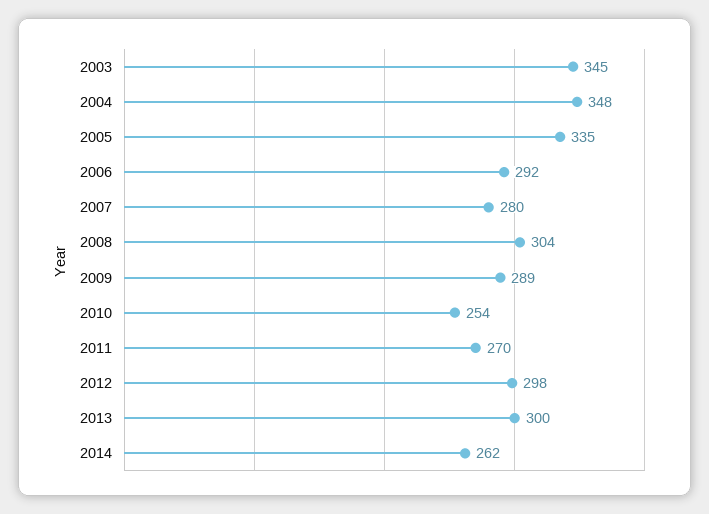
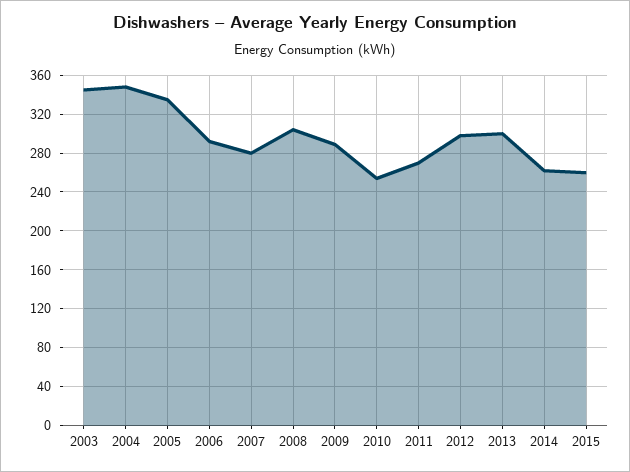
2015: none -> 260

